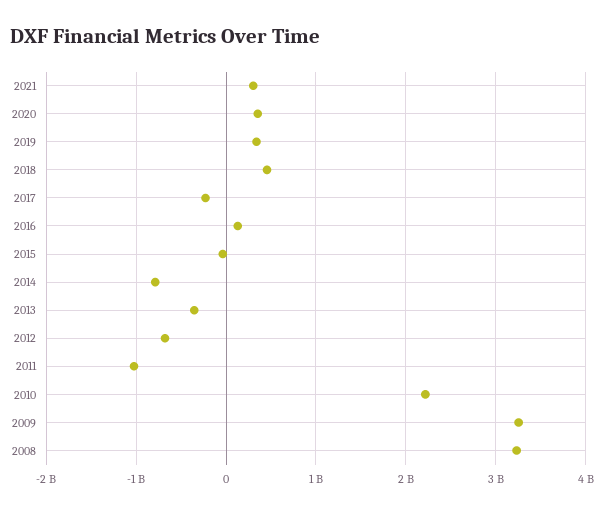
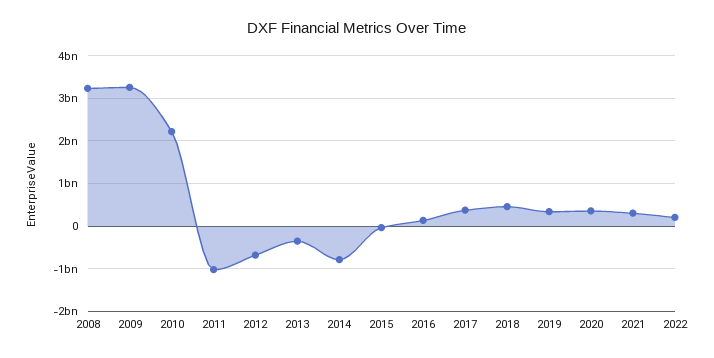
2017: -200000000 -> 400000000
2022: none -> 200000000

